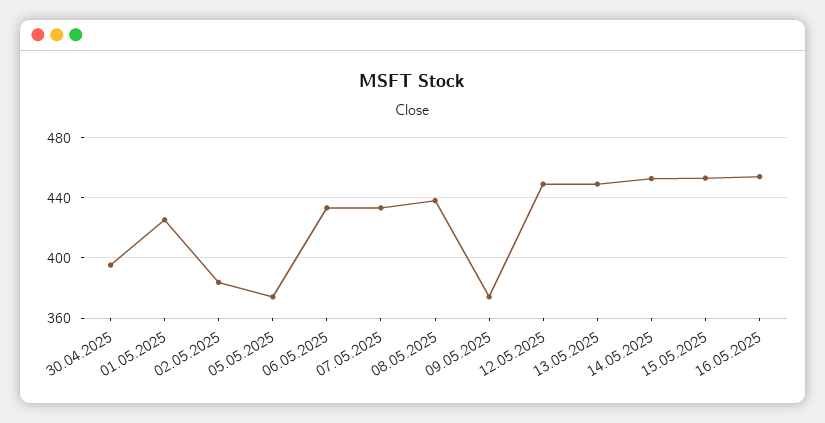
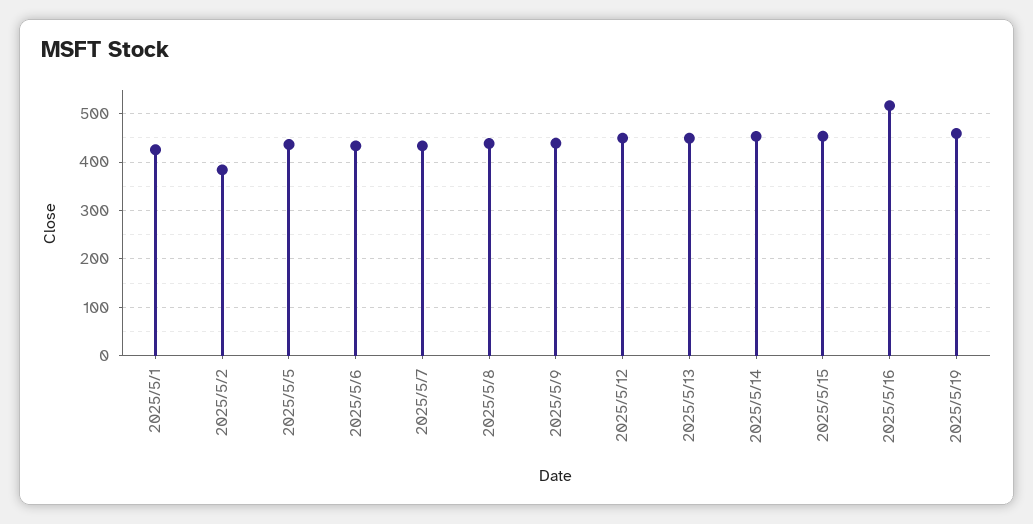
30.04.2025: 395 -> none
05.05.2025: 375 -> 440
09.05.2025: 375 -> 440
16.05.2025: 455 -> 520
2025/5/19: none -> 460

